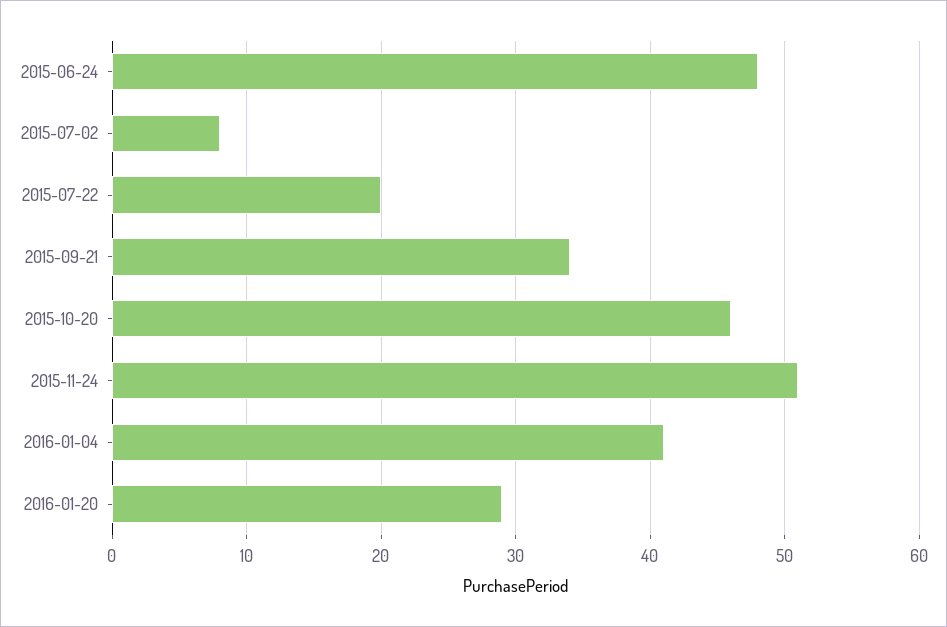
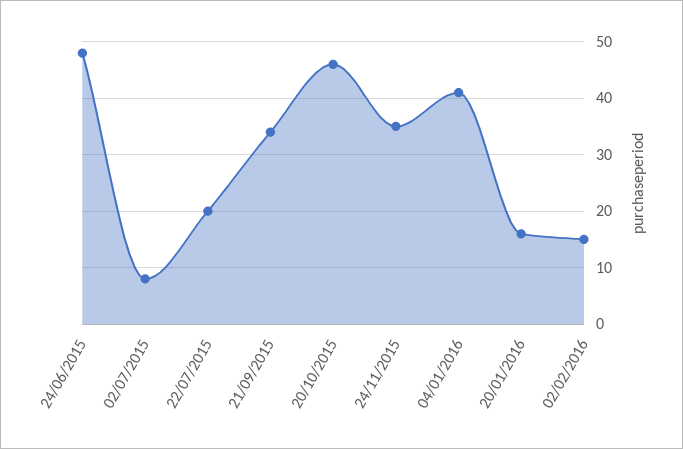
2015-11-24: 51 -> 35
2016-01-20: 29 -> 15
02/02/2016: none -> 15

